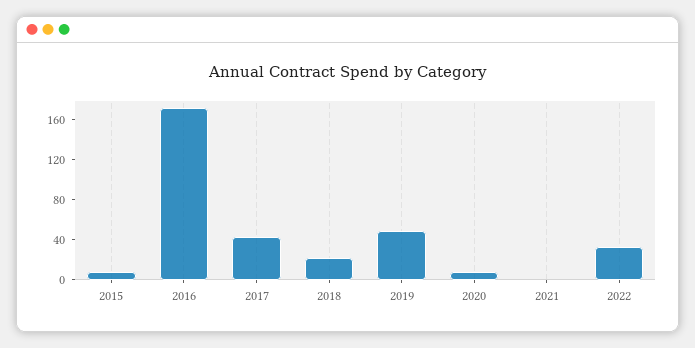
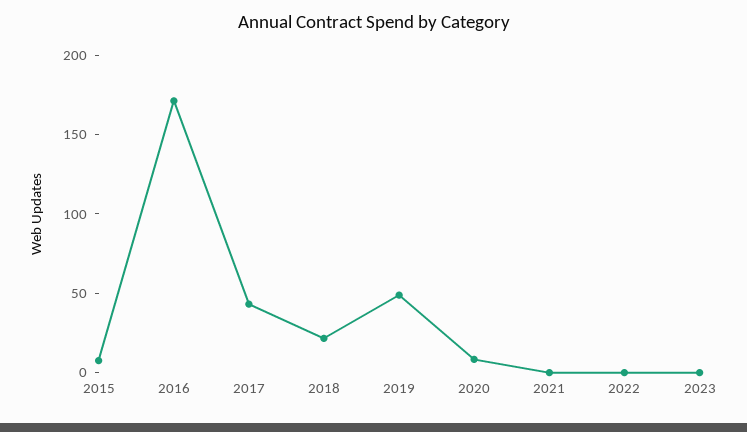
2022: 30 -> 0
2023: none -> 0

